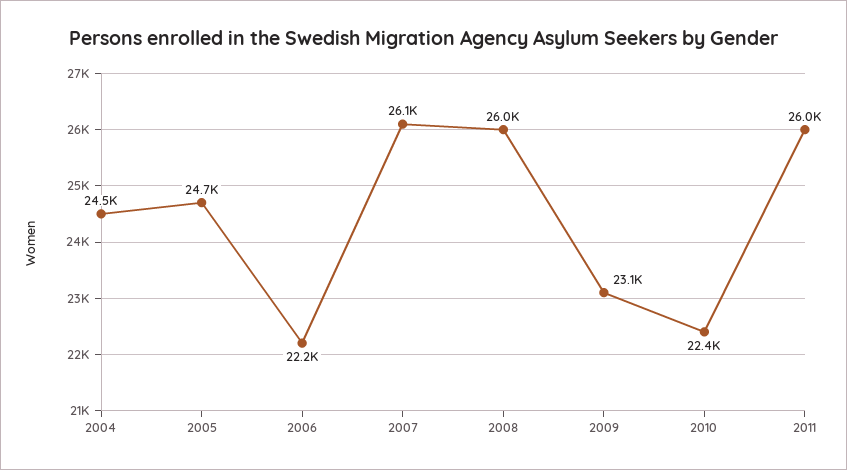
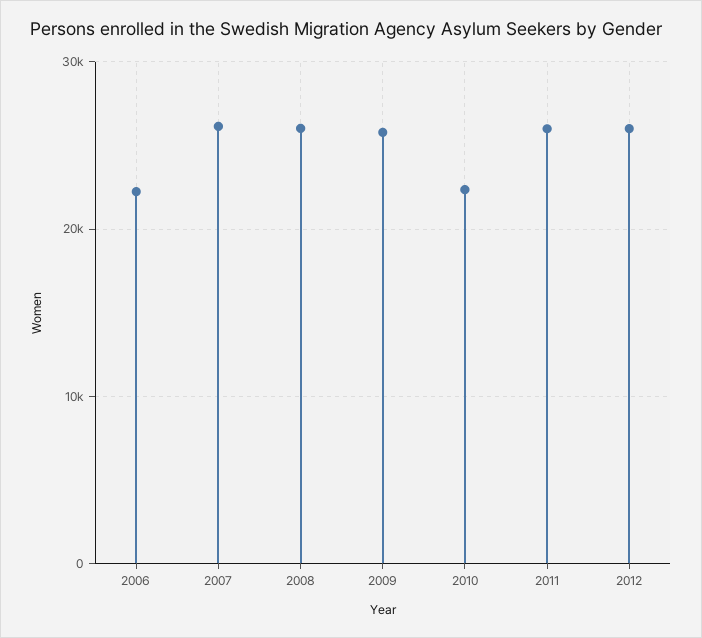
2004: 24500 -> none
2005: 24700 -> none
2009: 23100 -> 26000
2012: none -> 26000

